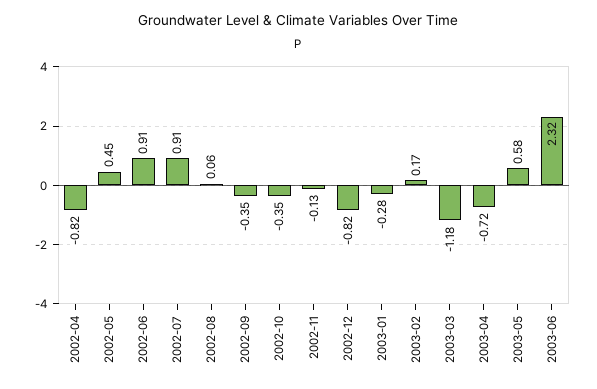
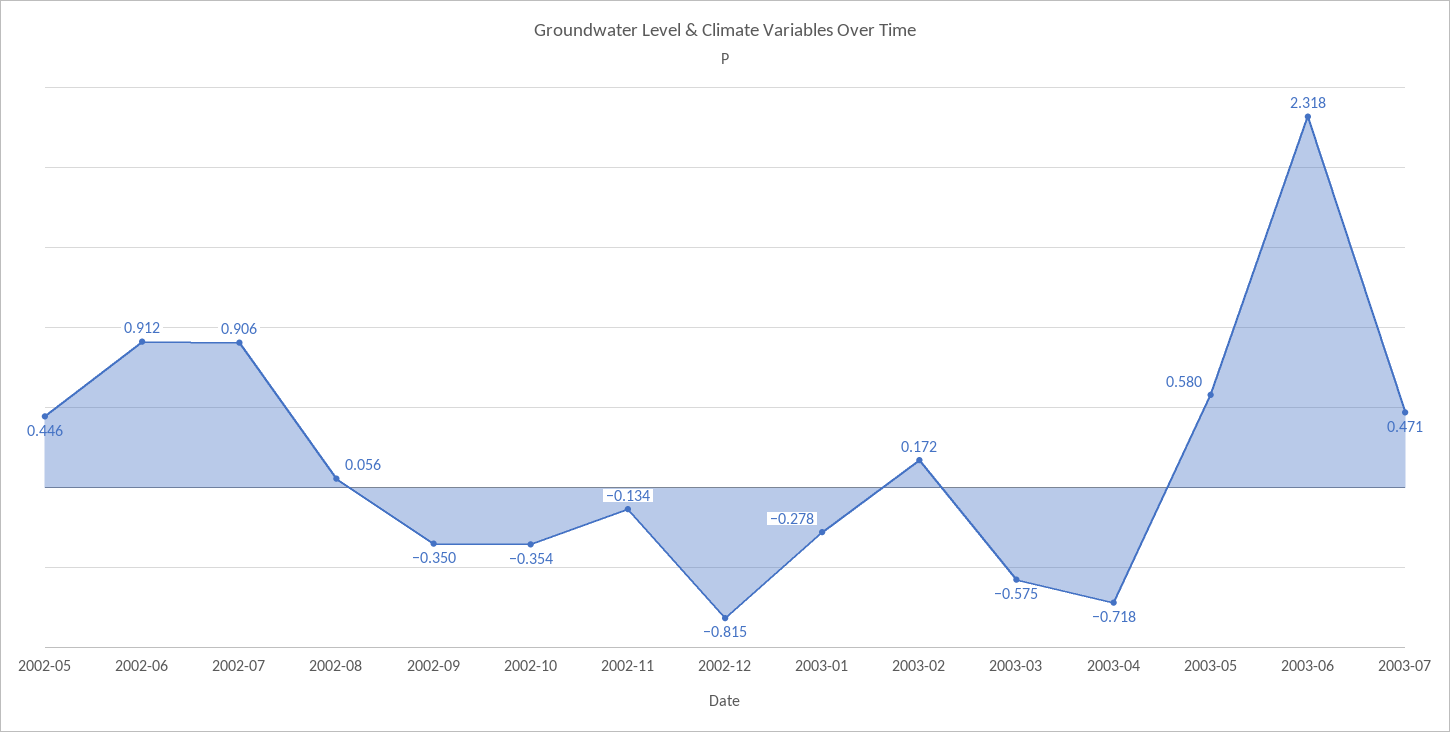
2002-04: -0.82 -> none
2003-03: -1.18 -> -0.575
2003-07: none -> 0.471

